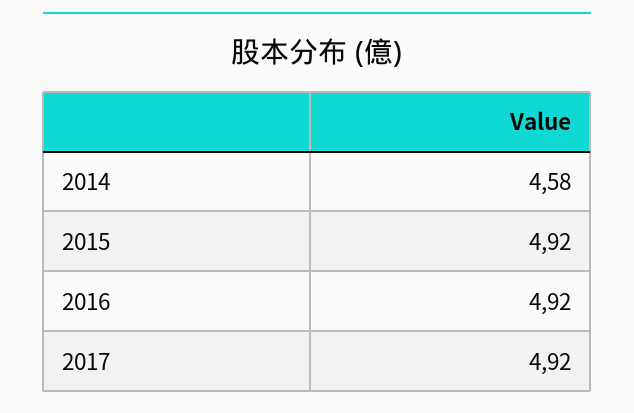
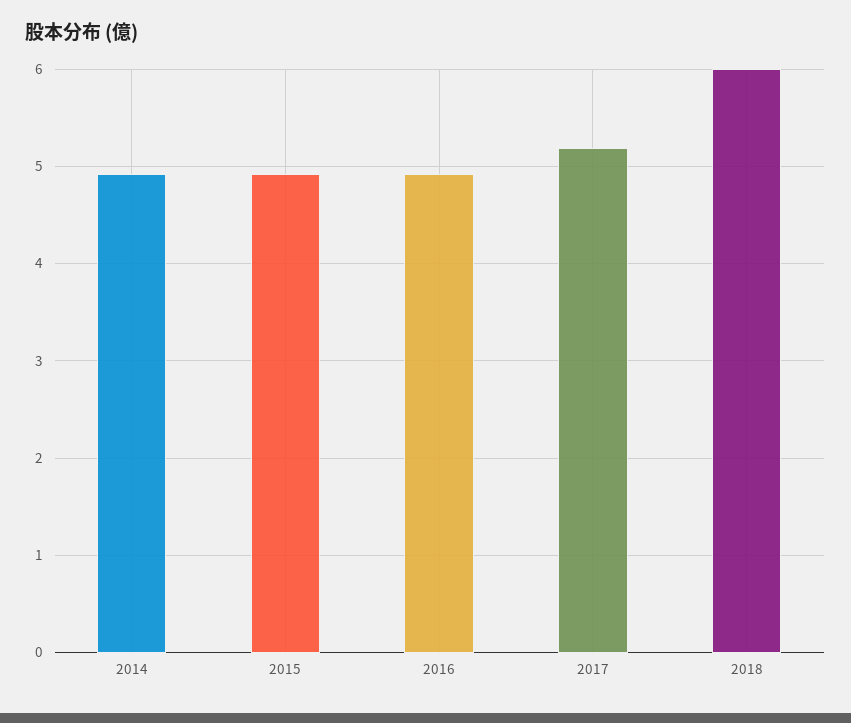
2014: 4.58 -> 4.9
2017: 4.92 -> 5.2
2018: none -> 6

